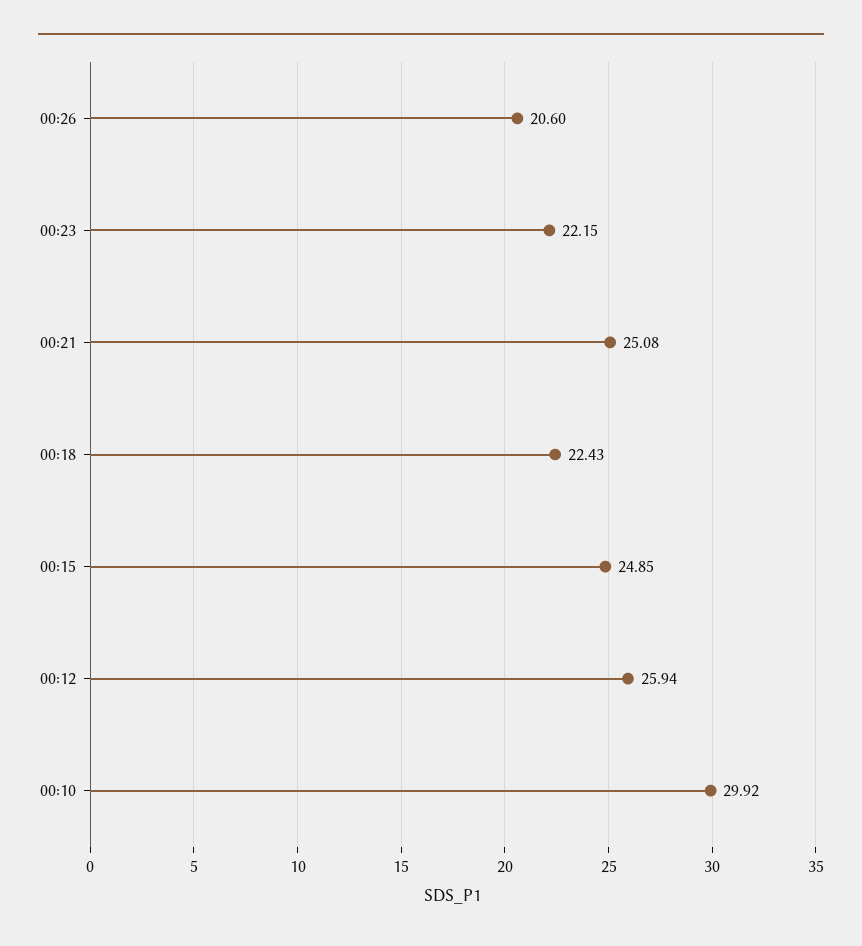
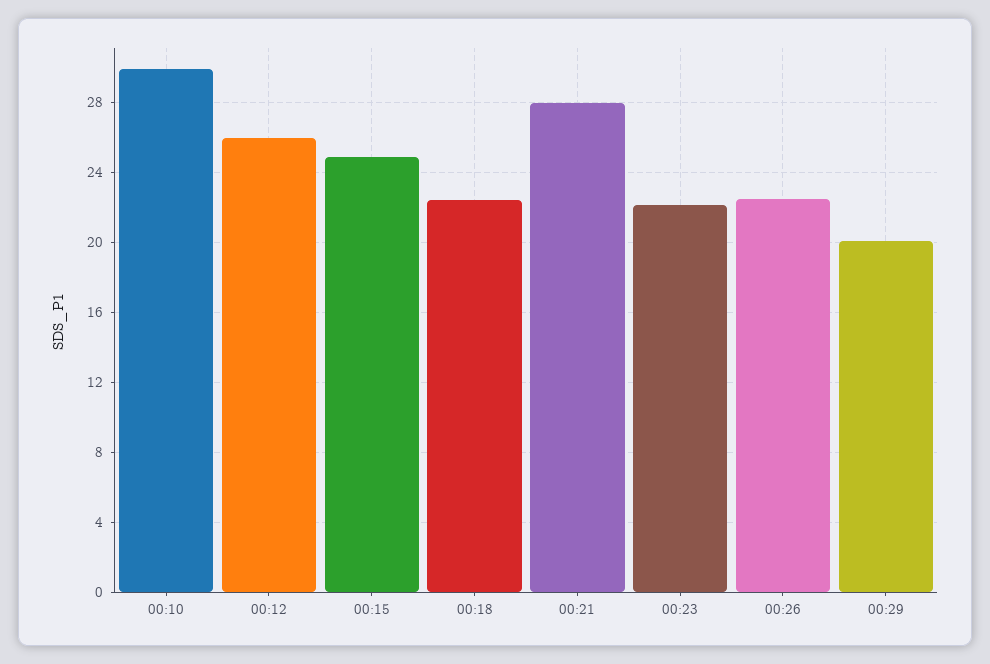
00:26: 20.6 -> 22.5
00:21: 25.08 -> 28
00:29: none -> 20

